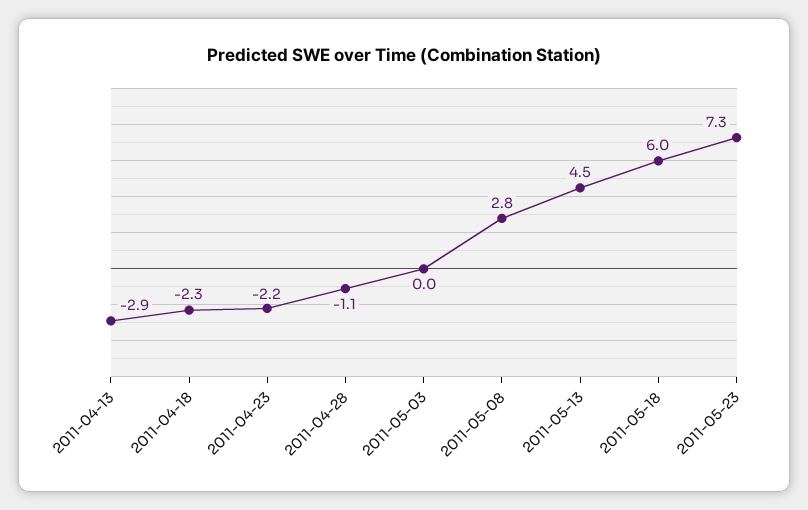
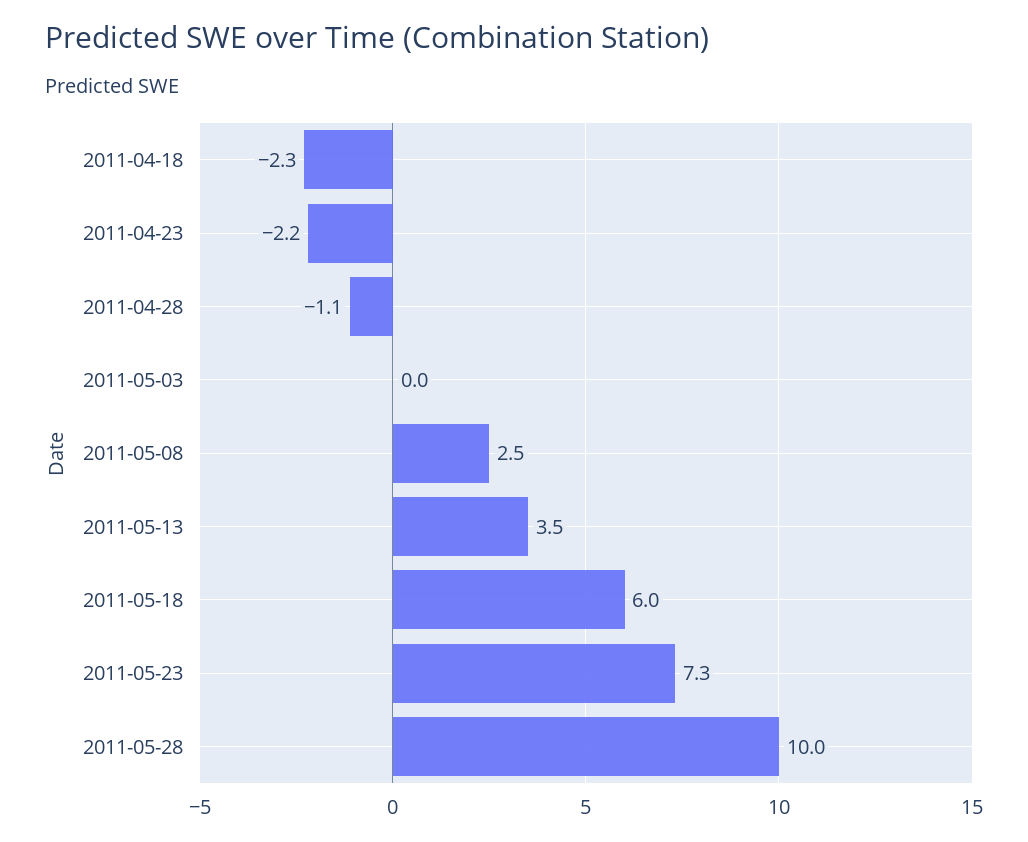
2011-04-13: -2.9 -> none
2011-05-08: 2.8 -> 2.5
2011-05-13: 4.5 -> 3.5
2011-05-28: none -> 10

